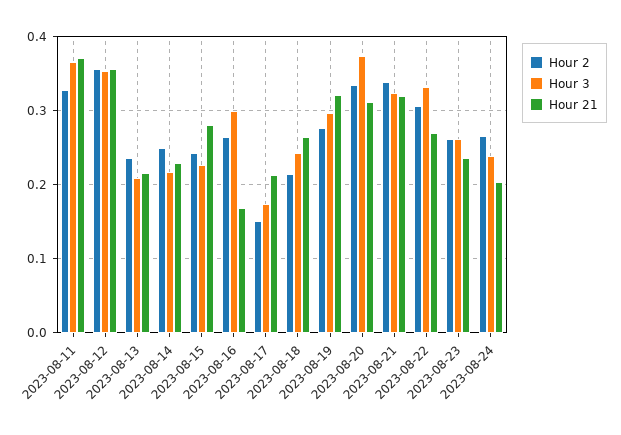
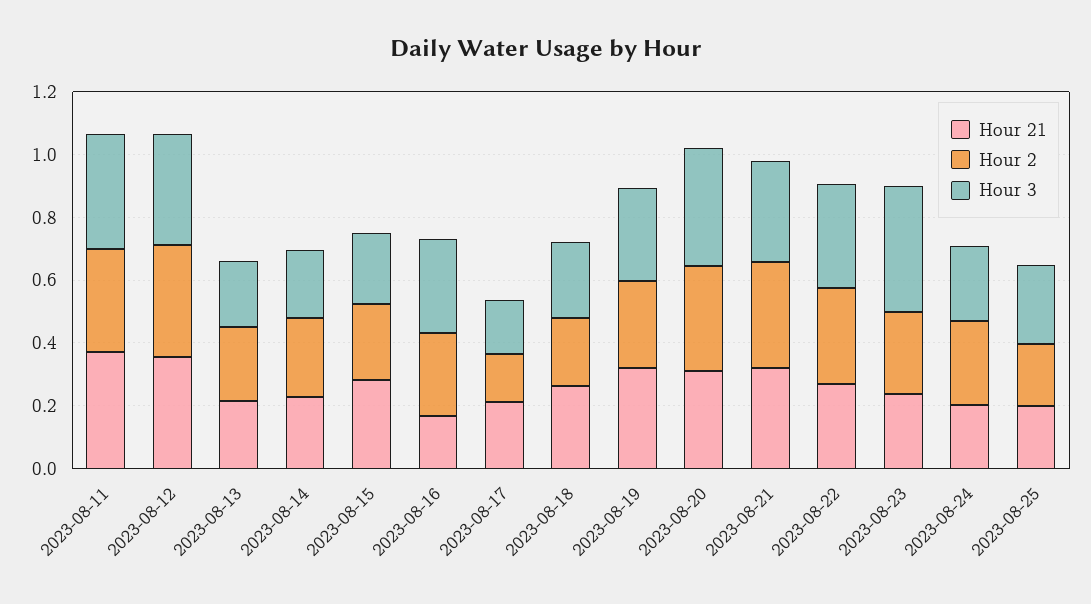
Hour 3, 2023-08-23: 0.26 -> 0.4
Hour 21, 2023-08-25: none -> 0.2
Hour 2, 2023-08-25: none -> 0.2
Hour 3, 2023-08-25: none -> 0.25

